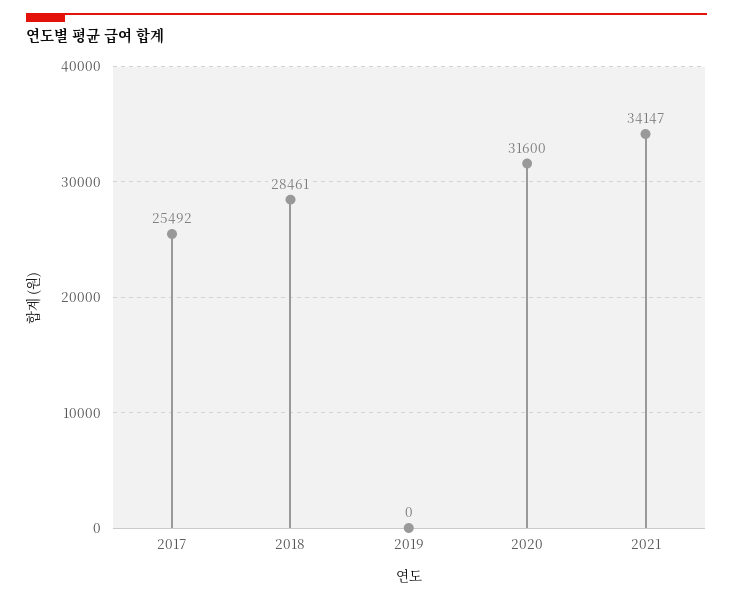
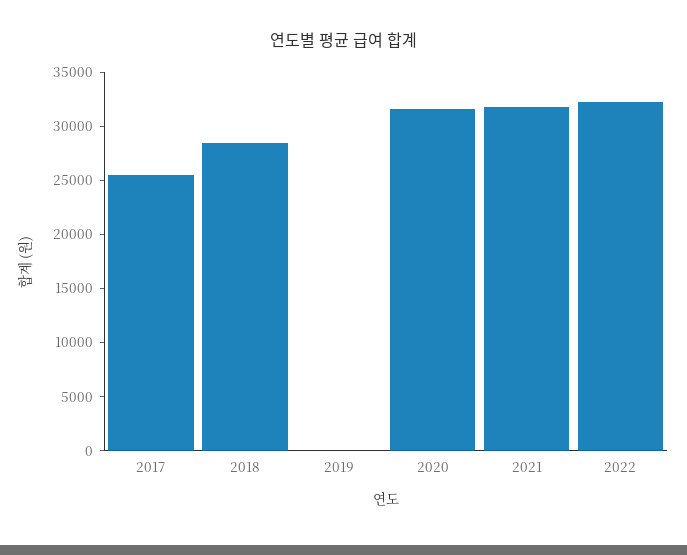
2021: 34147 -> 32000
2022: none -> 32000

